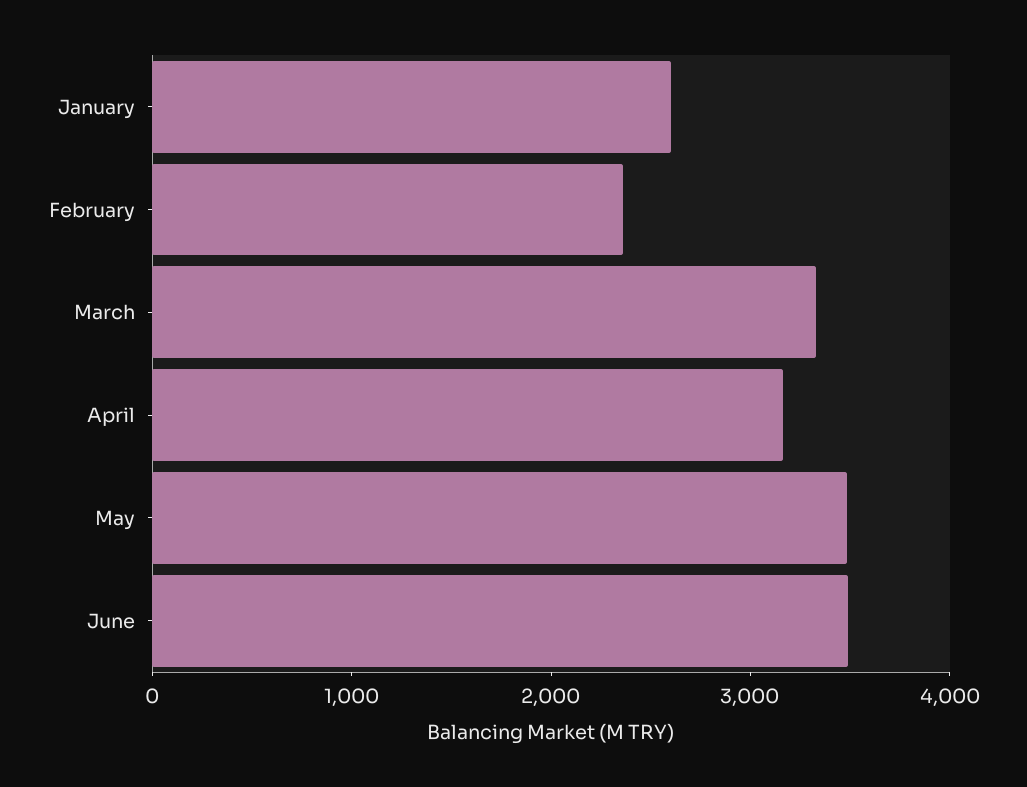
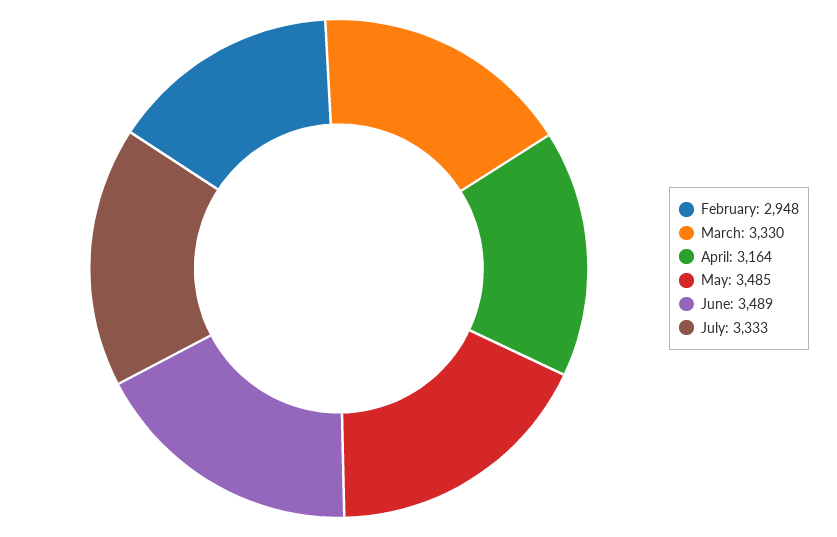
January: 2600 -> none
February: 2400 -> 2948
July: none -> 3333

